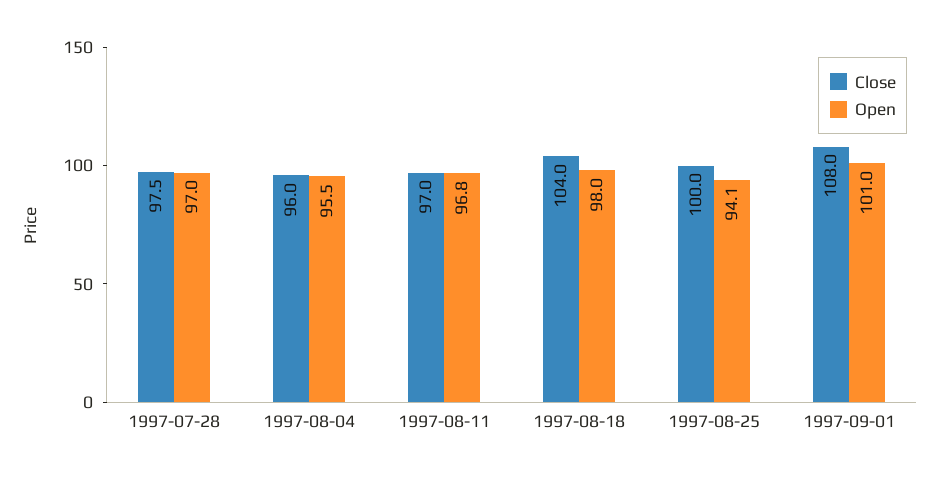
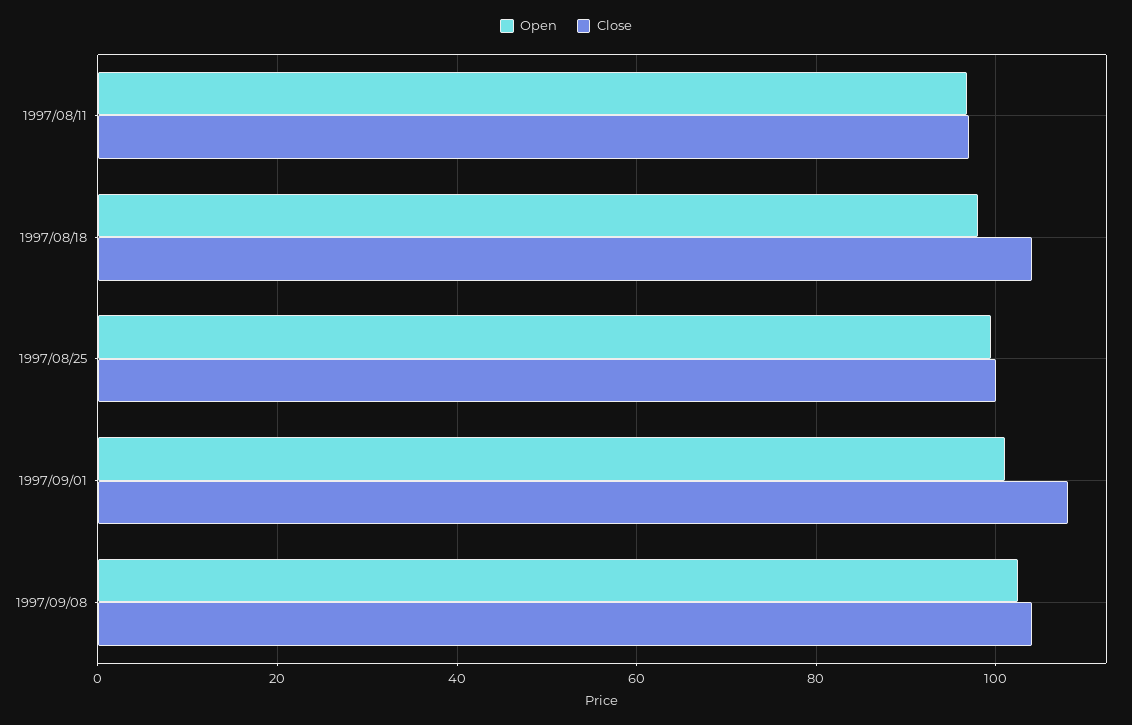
Close, 1997-07-28: 97.5 -> none
Open, 1997-07-28: 97 -> none
Close, 1997-08-04: 96 -> none
Open, 1997-08-04: 95.5 -> none
Open, 1997-08-25: 94.1 -> 100
Open, 1997/09/08: none -> 102
Close, 1997/09/08: none -> 104

